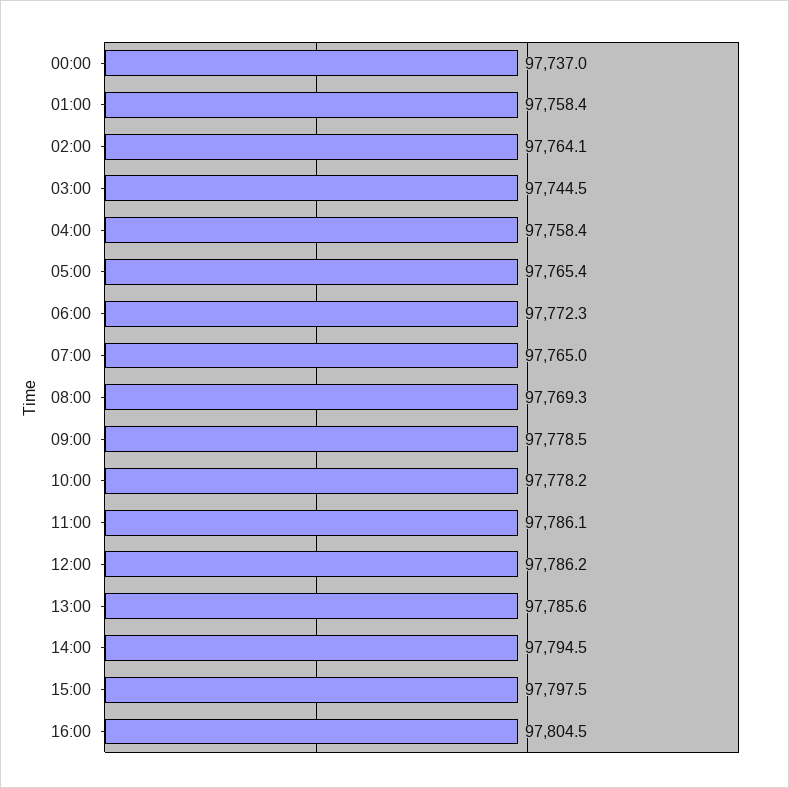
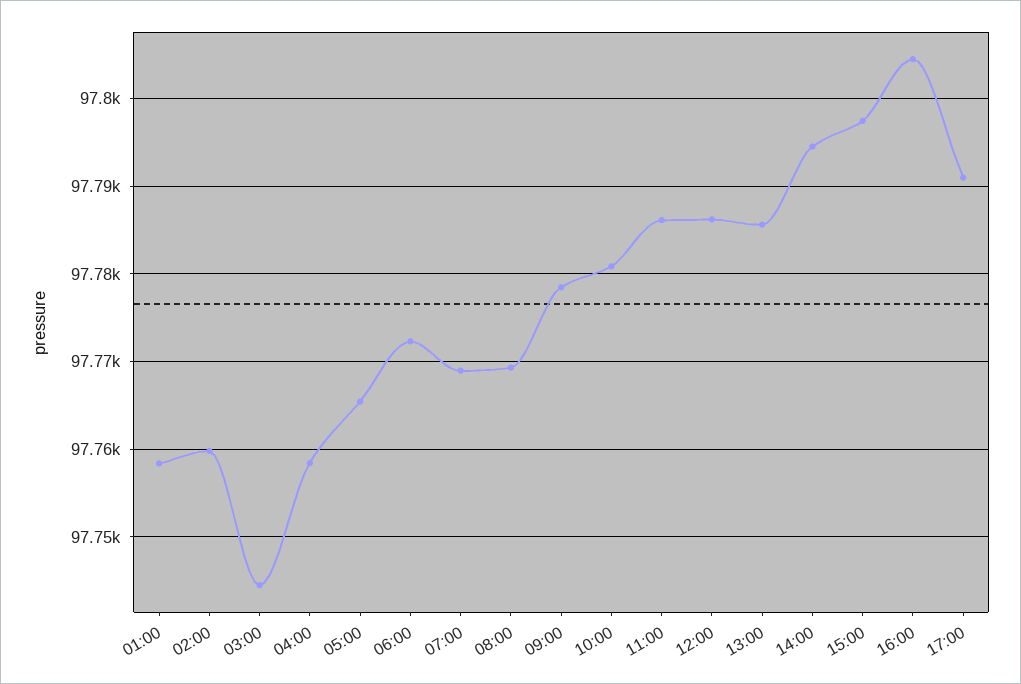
00:00: 97737 -> none
02:00: 97764.1 -> 97760
07:00: 97765 -> 97769
10:00: 97778.2 -> 97781
17:00: none -> 97791

